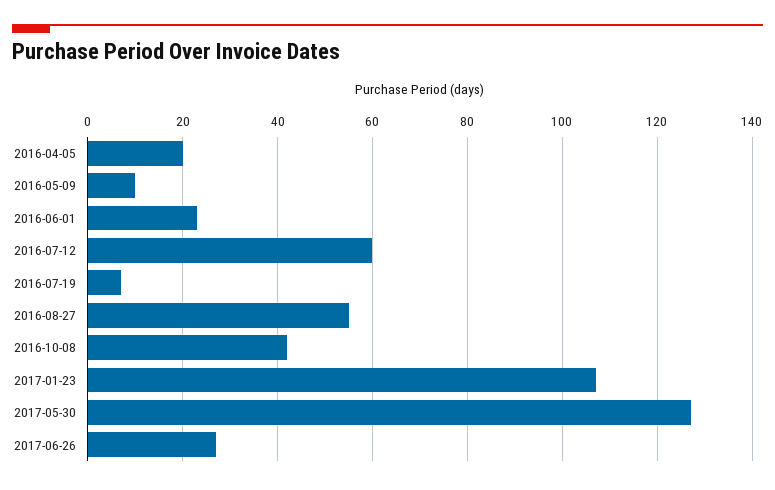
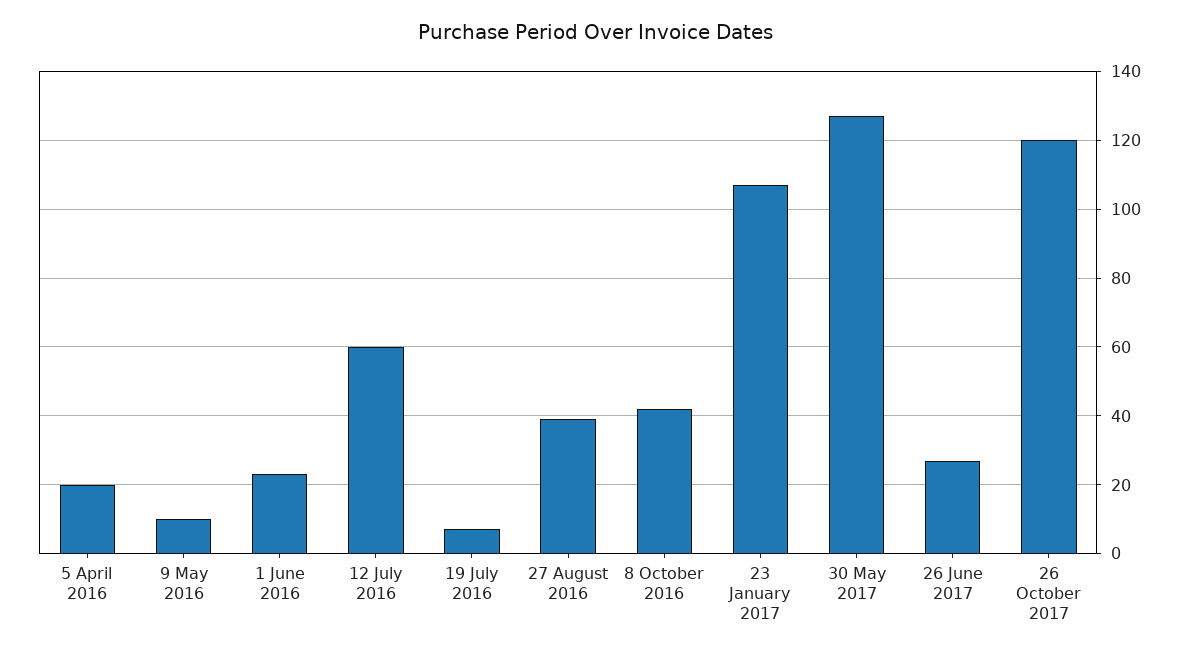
2016-08-27: 55 -> 40
26 October 2017: none -> 120

